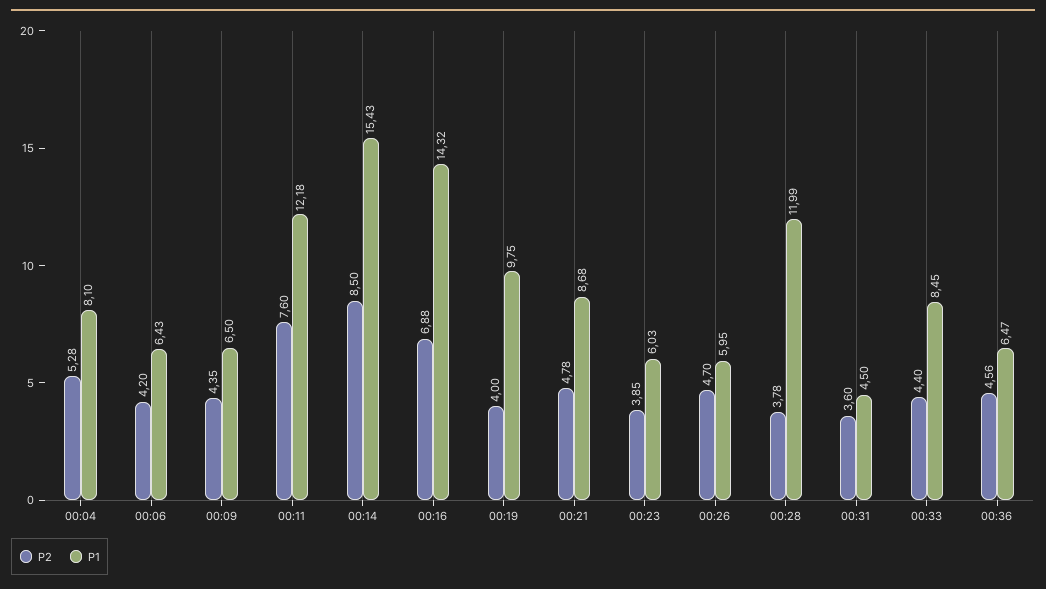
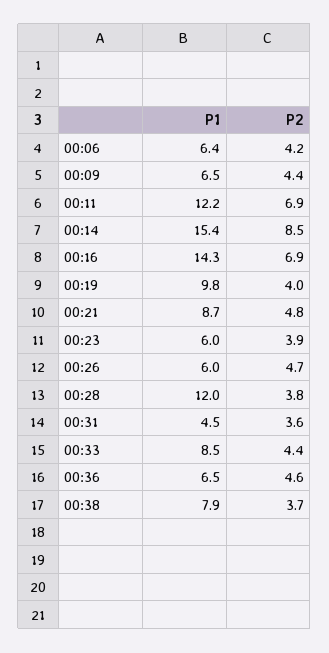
P2, 00:04: 5.28 -> none
P1, 00:04: 8.1 -> none
P2, 00:11: 7.6 -> 6.9
P1, 00:38: none -> 7.9
P2, 00:38: none -> 3.7

